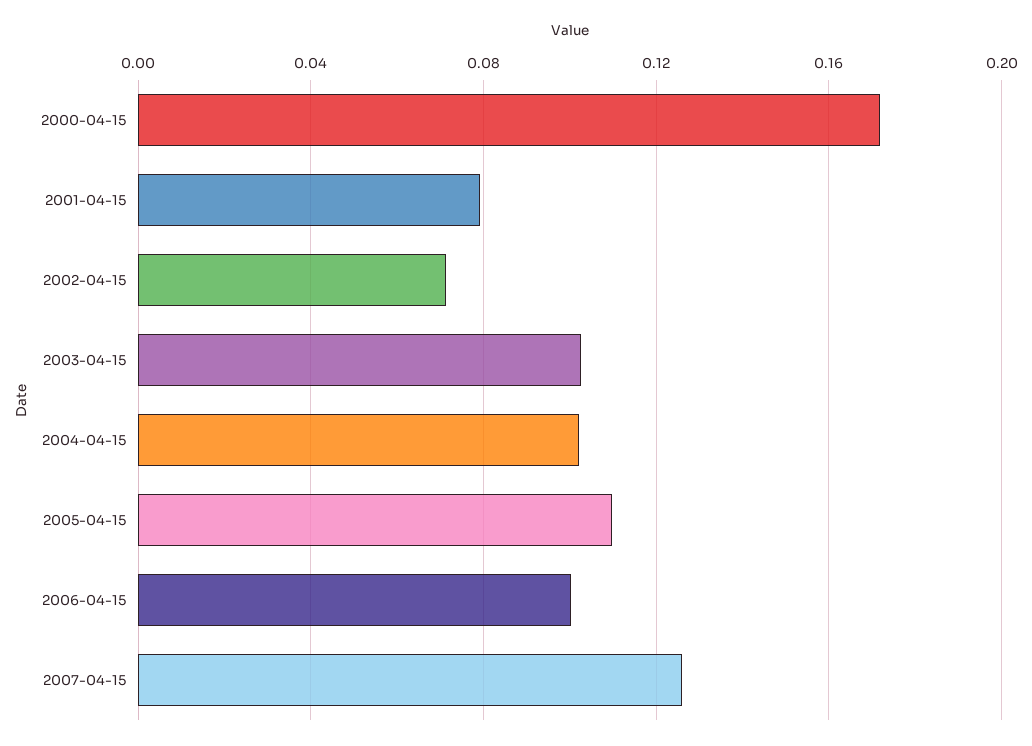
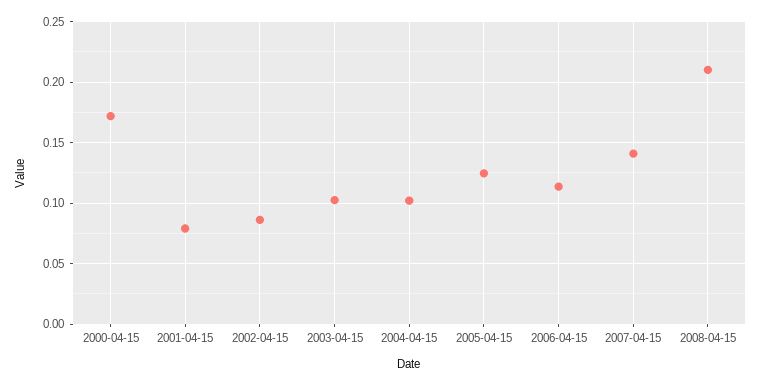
2002-04-15: 0.07 -> 0.085
2005-04-15: 0.11 -> 0.125
2006-04-15: 0.1 -> 0.115
2007-04-15: 0.125 -> 0.14
2008-04-15: none -> 0.21

